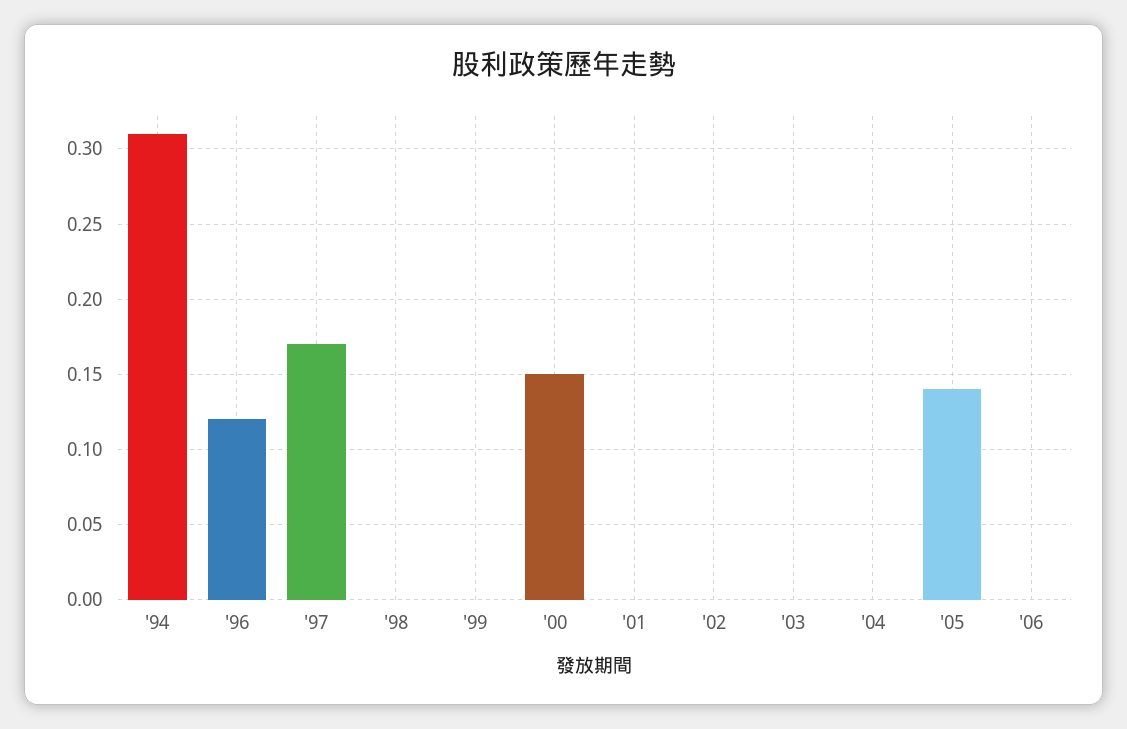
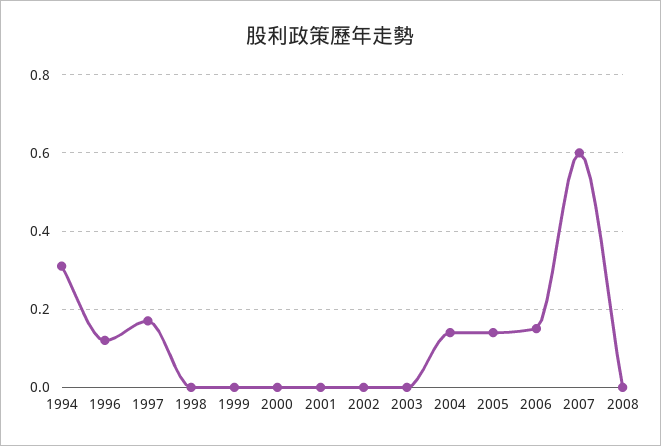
'00: 0.15 -> 0
'04: 0 -> 0.15
'06: 0 -> 0.15
2007: none -> 0.6
2008: none -> 0

